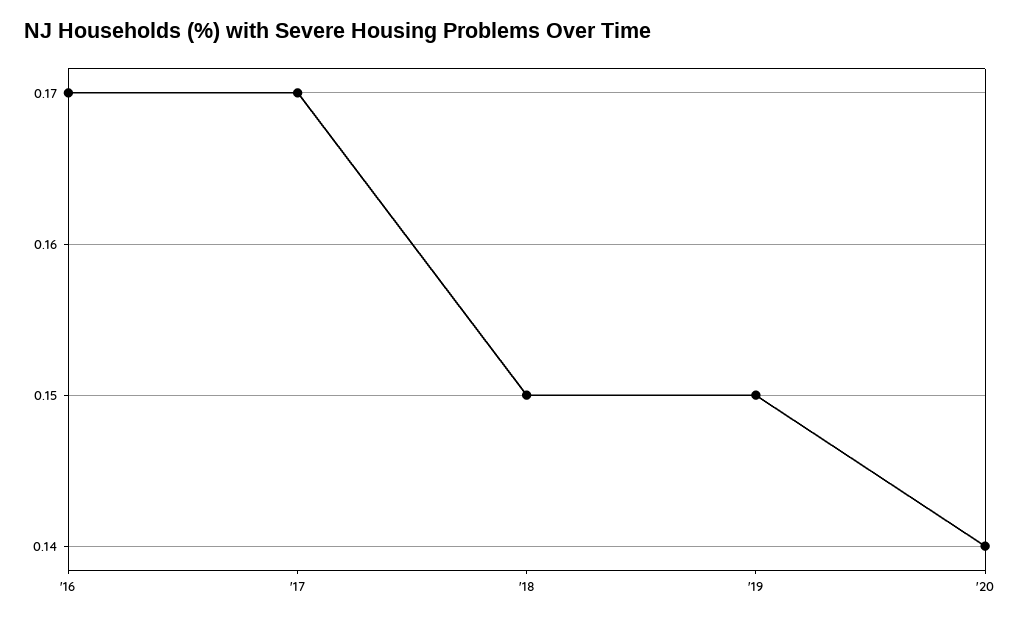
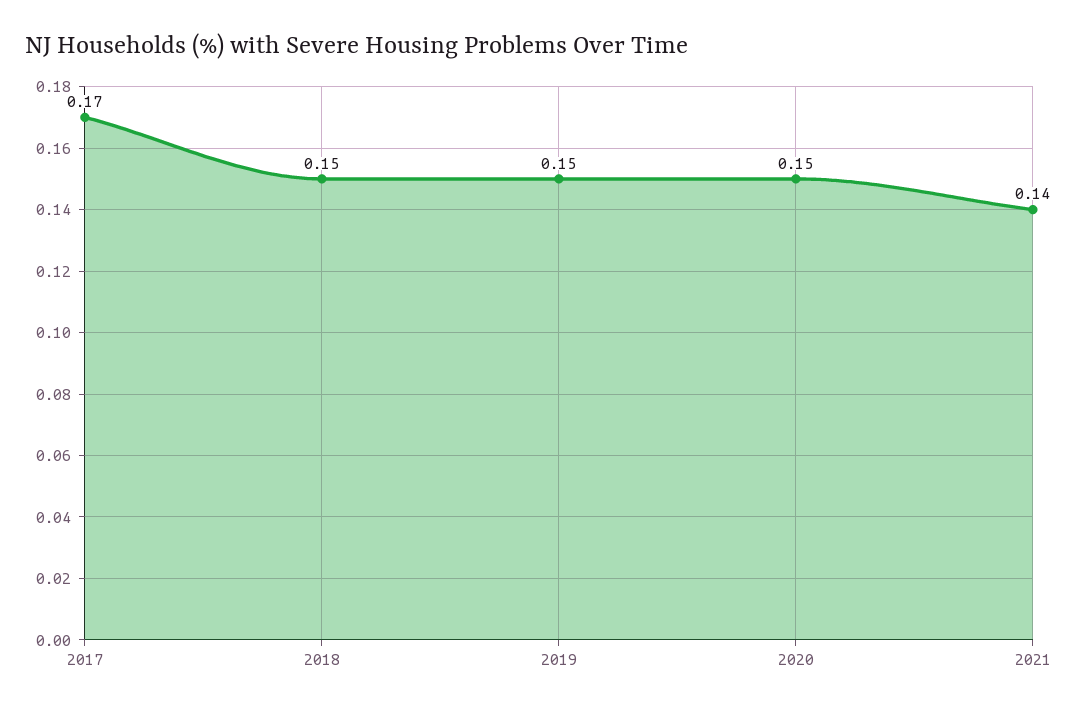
'16: 0.17 -> none
'20: 0.14 -> 0.15
2021: none -> 0.14

